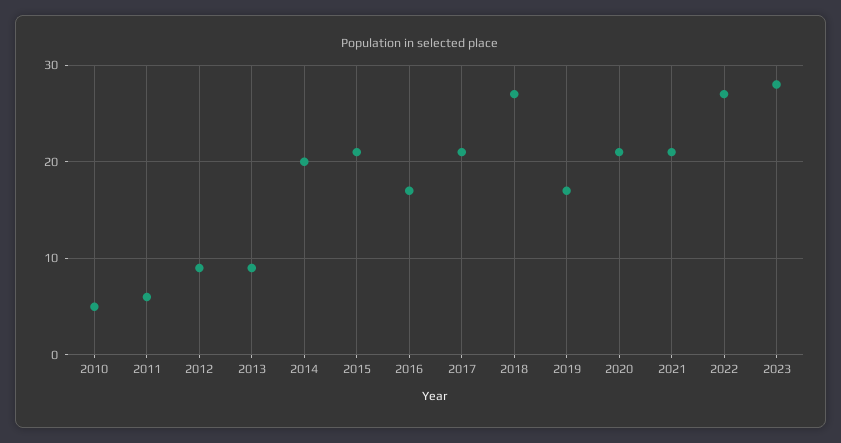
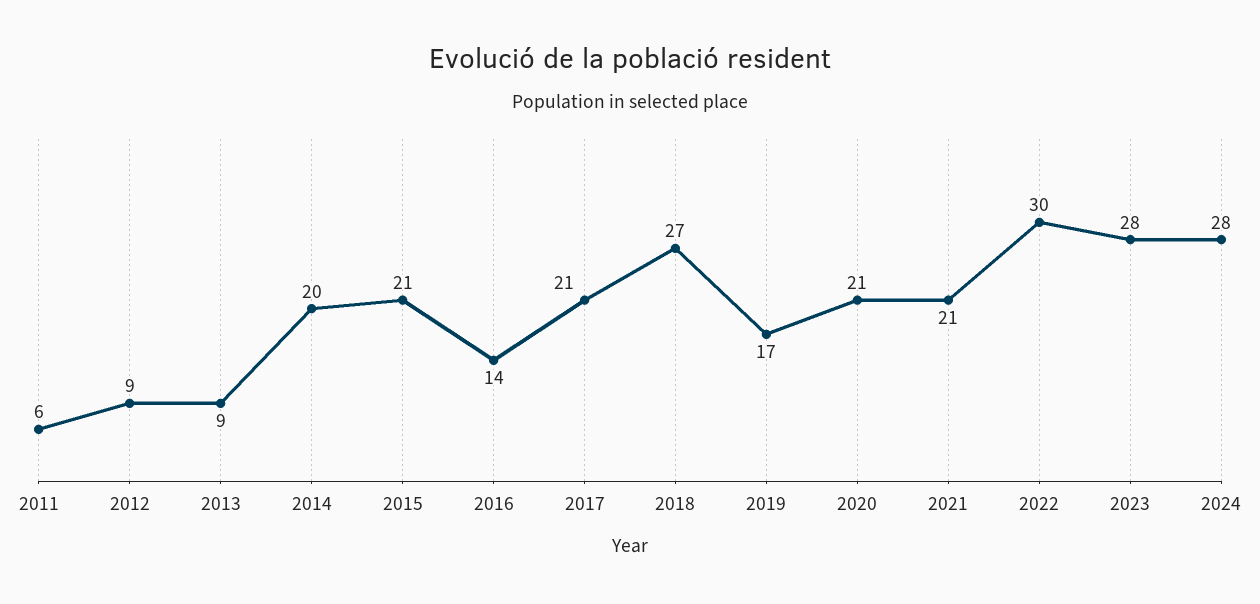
2010: 5 -> none
2016: 17 -> 14
2022: 27 -> 30
2024: none -> 28

